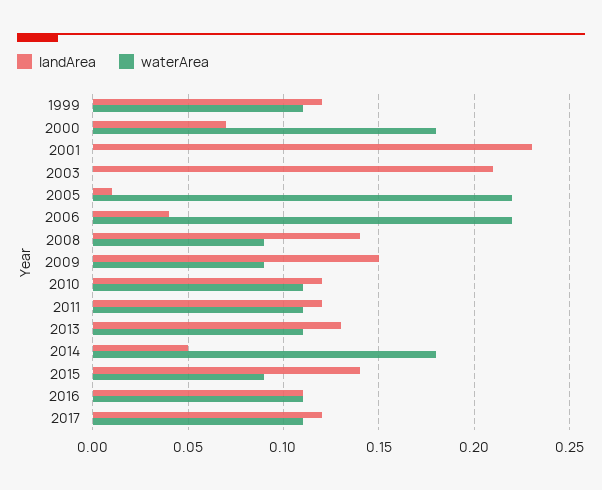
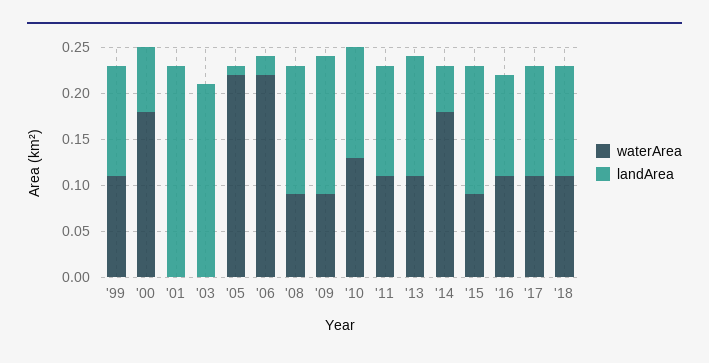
landArea, 2006: 0.04 -> 0.02
waterArea, 2010: 0.11 -> 0.13
waterArea, '18: none -> 0.11
landArea, '18: none -> 0.12

